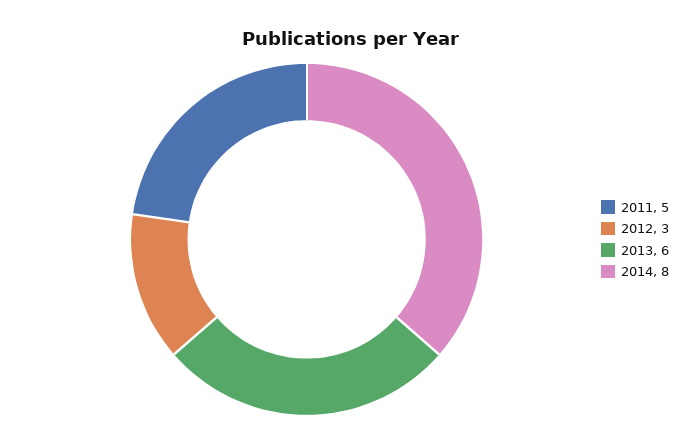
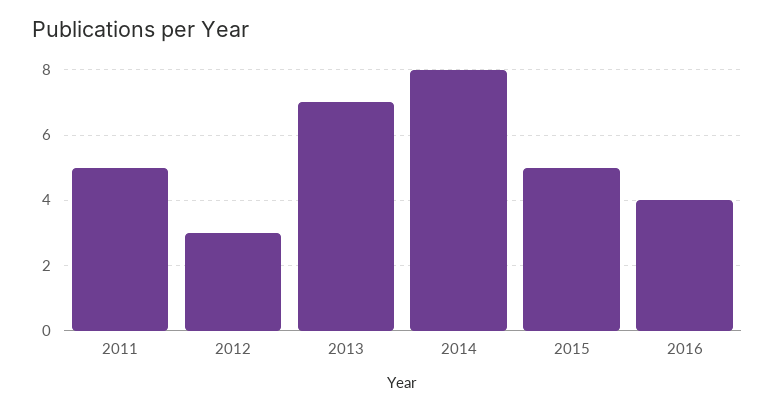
2013: 6 -> 7
2015: none -> 5
2016: none -> 4

